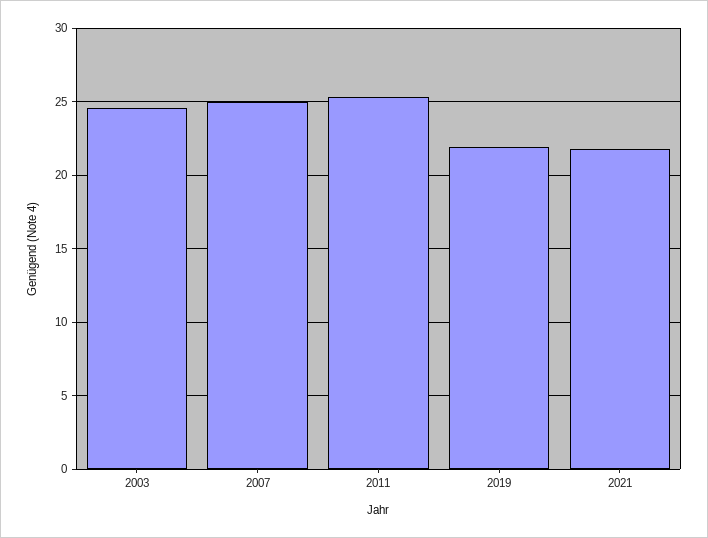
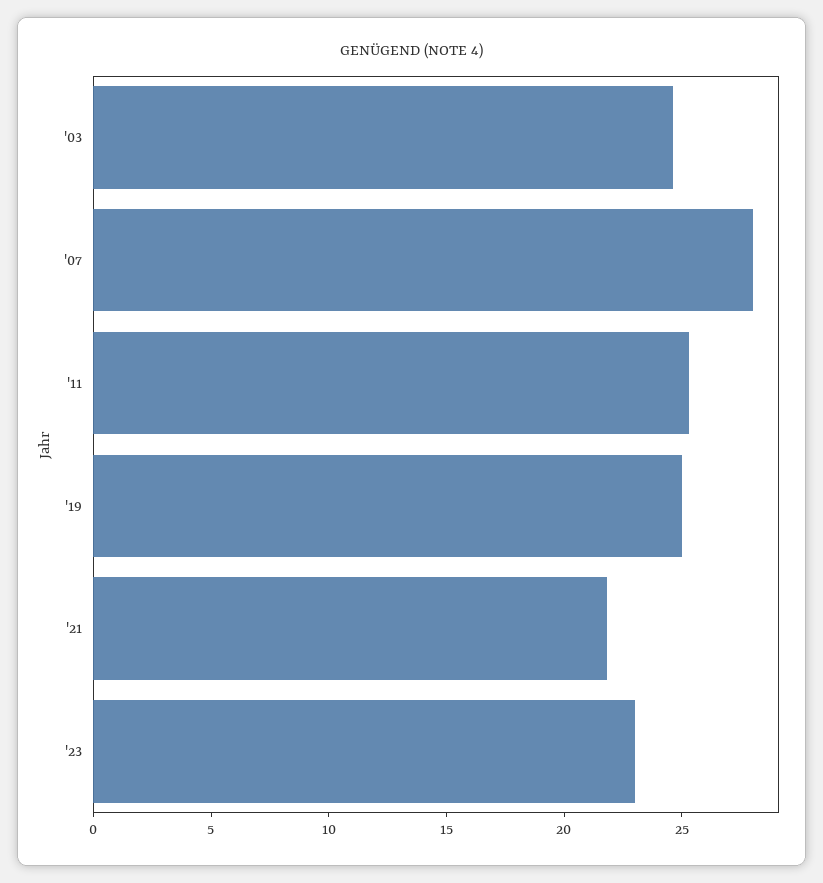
2007: 25 -> 28
2019: 22 -> 25
'23: none -> 23

